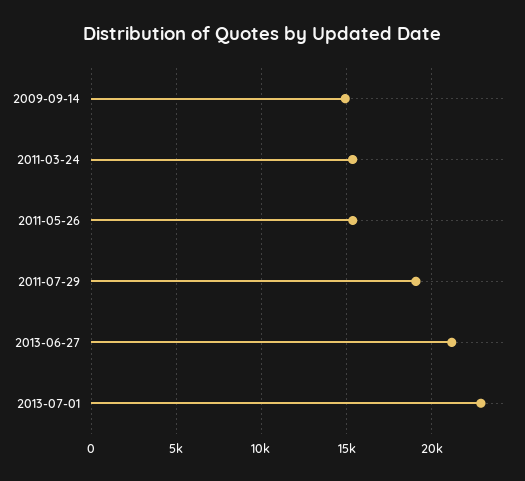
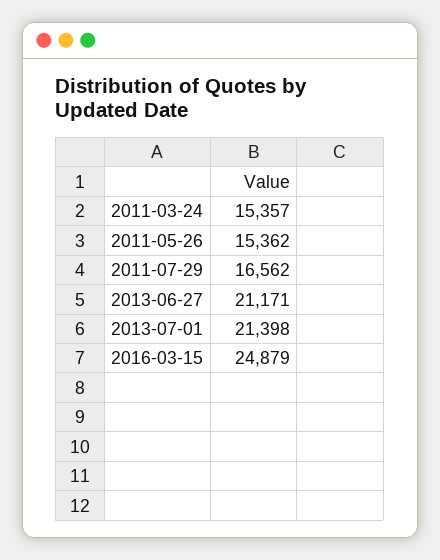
2009-09-14: 15000 -> none
2011-07-29: 19000 -> 16562
2013-07-01: 23000 -> 21398
2016-03-15: none -> 24879

